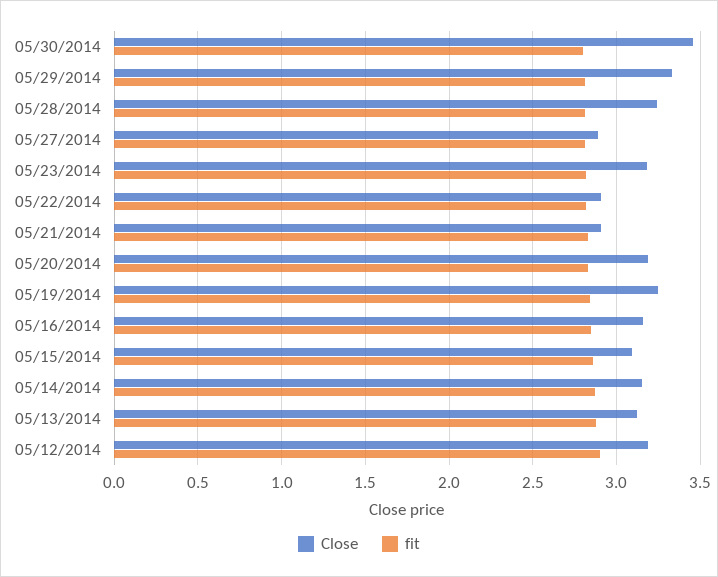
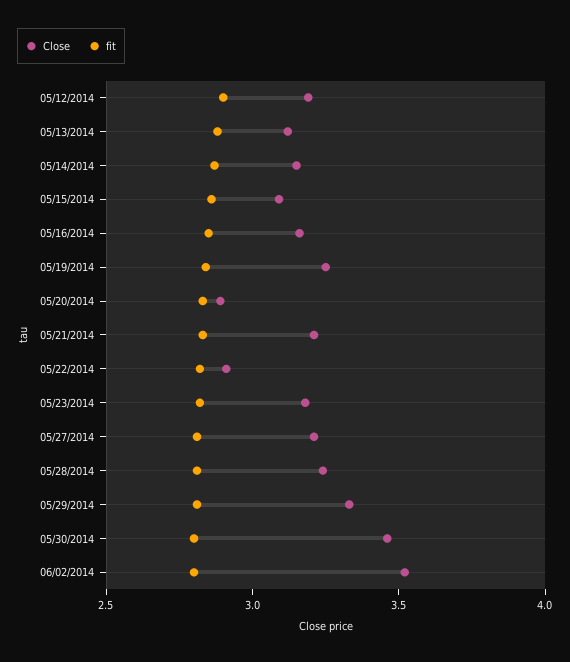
Close, 05/27/2014: 2.9 -> 3.2
Close, 05/21/2014: 2.9 -> 3.2
Close, 05/20/2014: 3.2 -> 2.9
Close, 06/02/2014: none -> 3.5
fit, 06/02/2014: none -> 2.8

